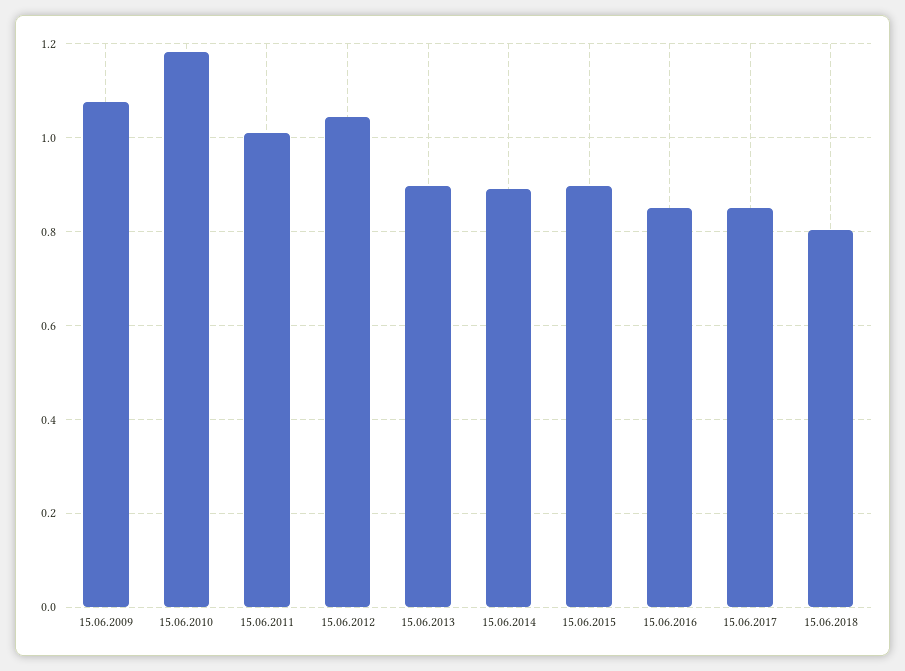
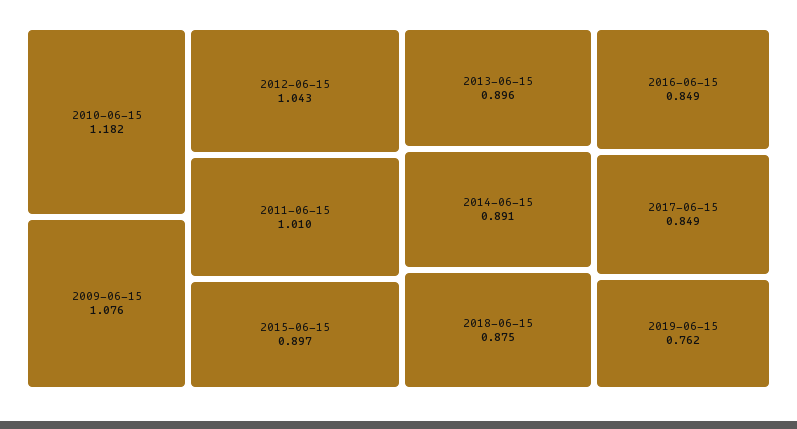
15.06.2018: 0.8 -> 0.875
2019-06-15: none -> 0.762

